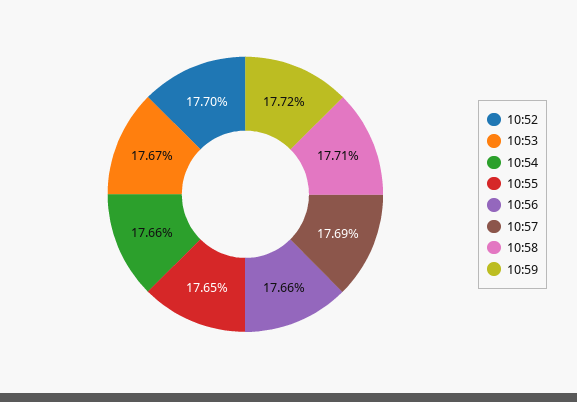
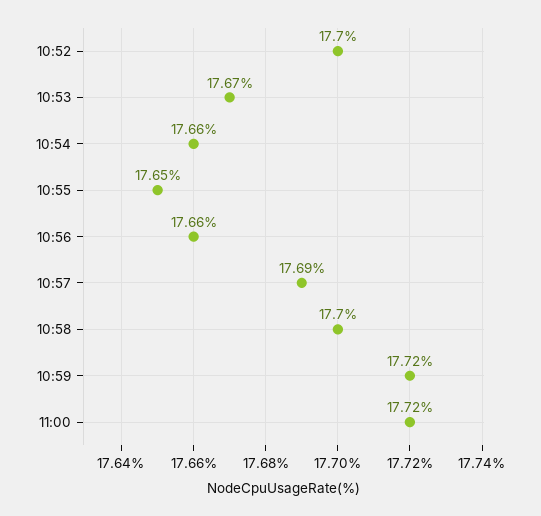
10:58: 17.71 -> 17.7
11:00: none -> 17.72

